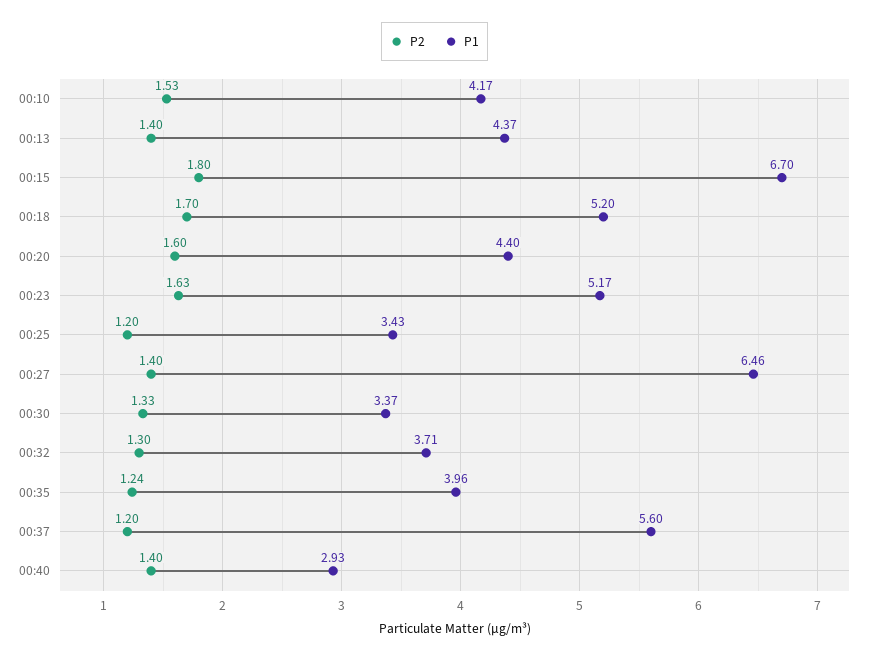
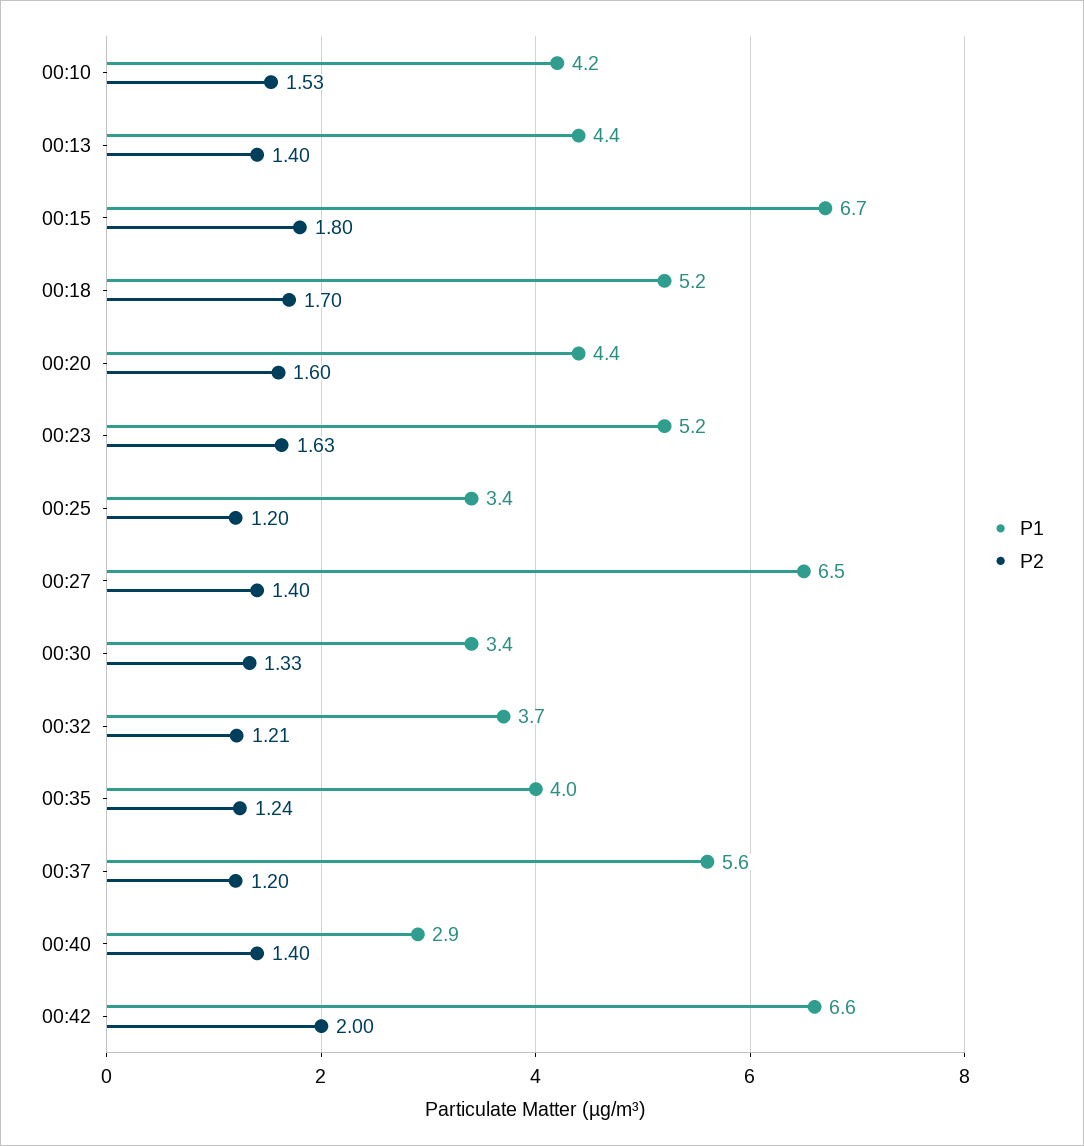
P2, 00:32: 1.3 -> 1.21
P1, 00:42: none -> 6.6
P2, 00:42: none -> 2

